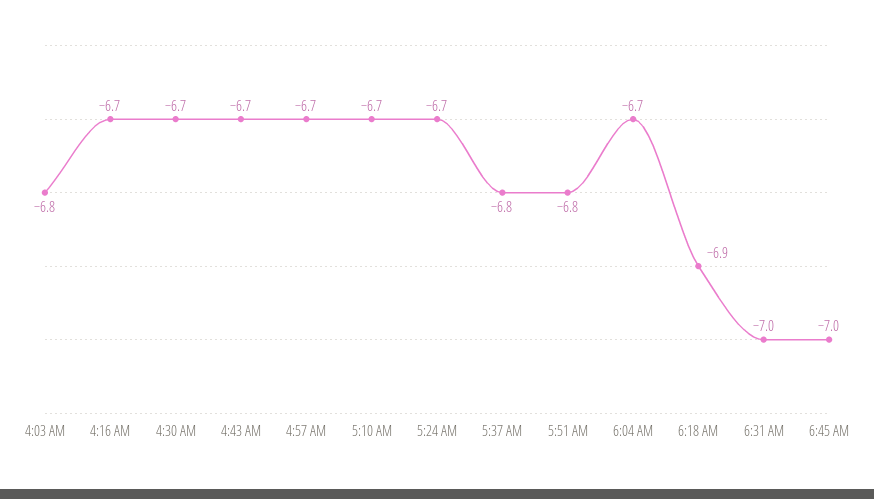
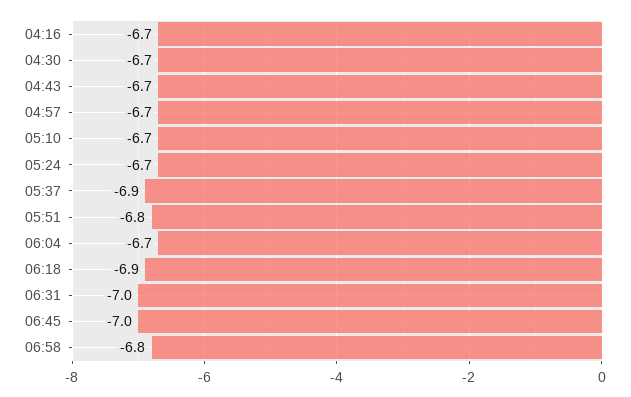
4:03 AM: -6.8 -> none
5:37 AM: -6.8 -> -6.9
06:58: none -> -6.8

